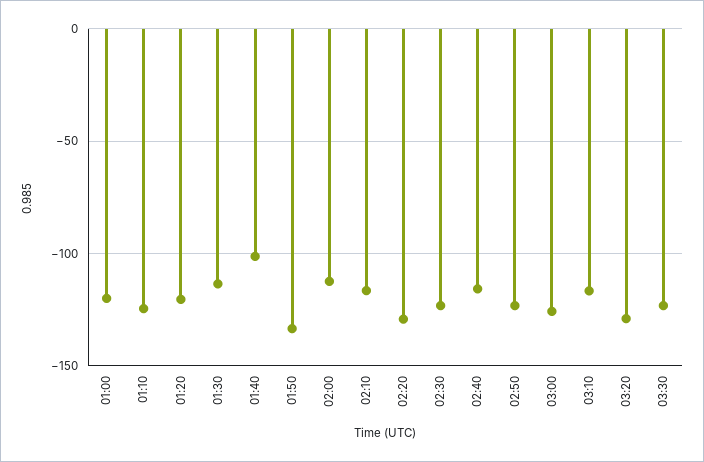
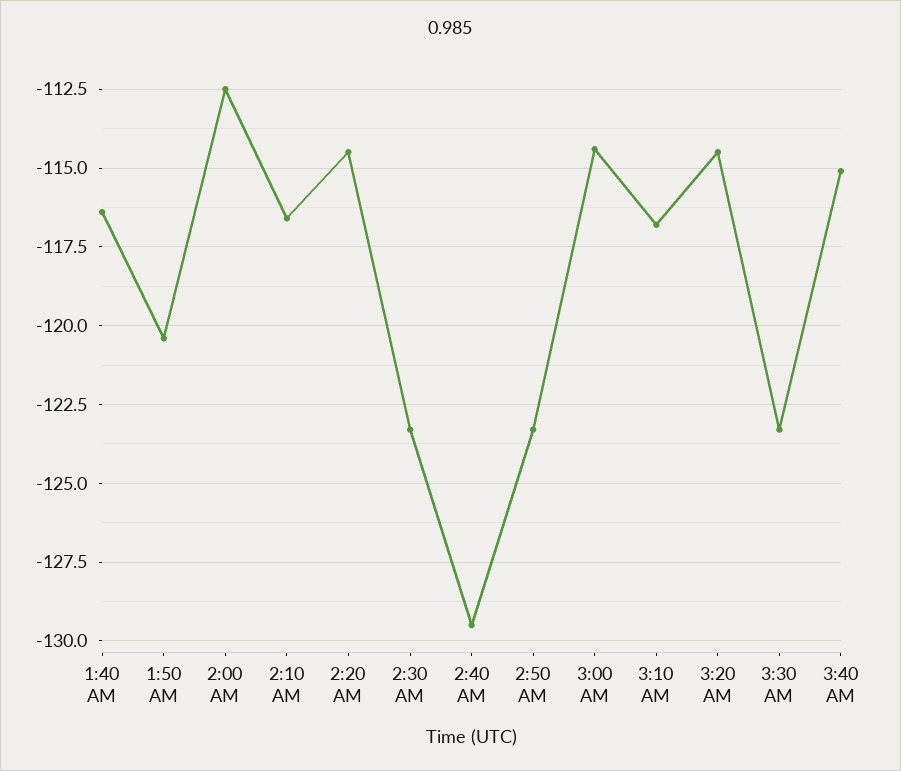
01:00: -120 -> none
01:10: -125 -> none
01:20: -120 -> none
01:30: -115 -> none
01:40: -100 -> -116.5
01:50: -135 -> -120.5
02:20: -130 -> -114.5
02:40: -115 -> -129.5
03:00: -125 -> -114.5
03:20: -130 -> -114.5
3:40 AM: none -> -115

